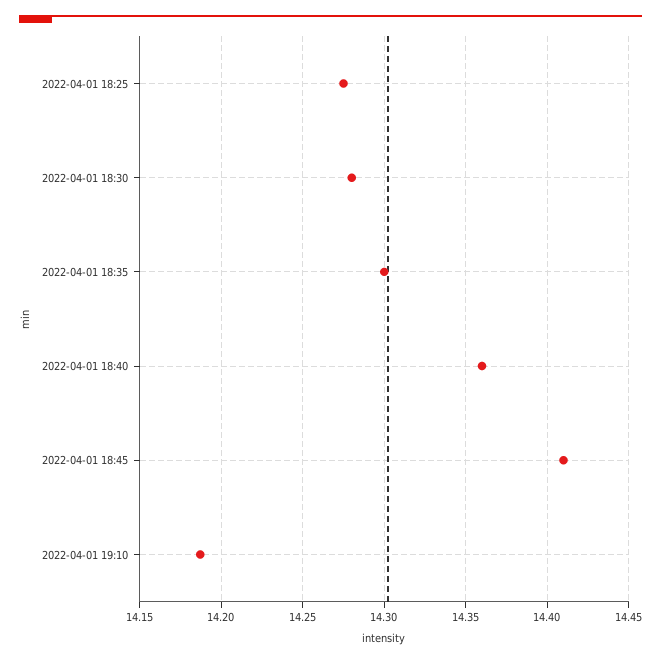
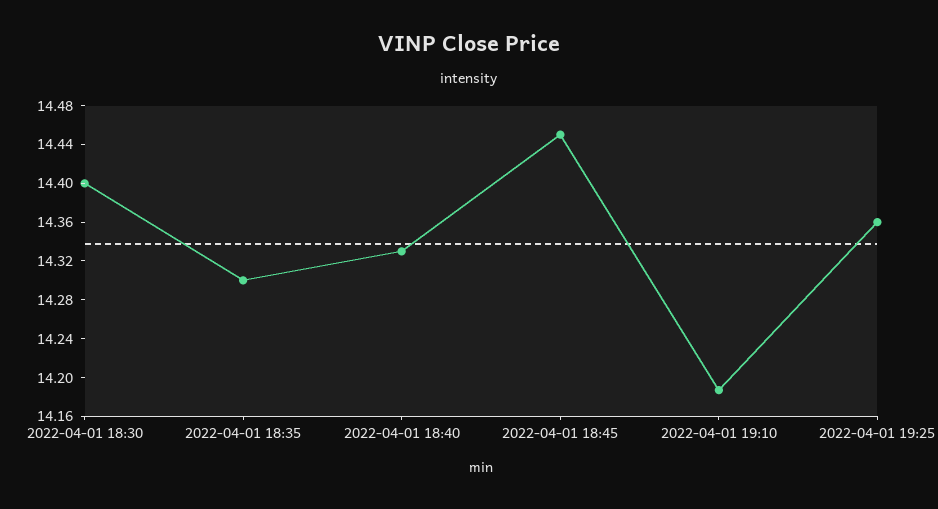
2022-04-01 18:25: 14.275 -> none
2022-04-01 18:30: 14.28 -> 14.4
2022-04-01 18:40: 14.36 -> 14.33
2022-04-01 18:45: 14.41 -> 14.45
2022-04-01 19:25: none -> 14.36

